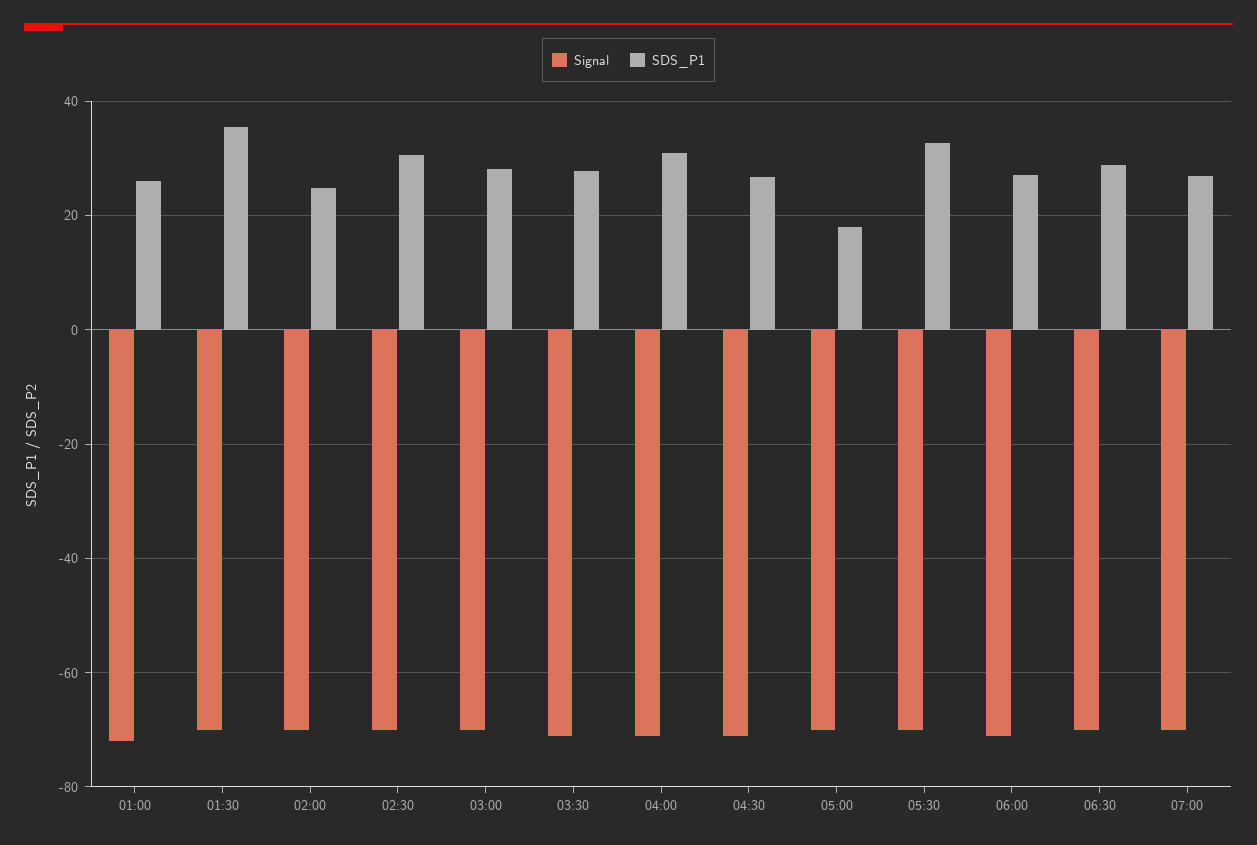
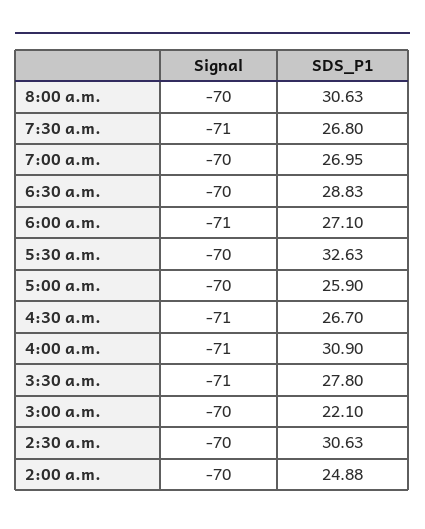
Signal, 01:00: -72 -> none
SDS_P1, 01:00: 26 -> none
Signal, 01:30: -70 -> none
SDS_P1, 01:30: 36 -> none
SDS_P1, 03:00: 28 -> 22.1
SDS_P1, 05:00: 18 -> 25.9
Signal, 8:00 a.m.: none -> -70
SDS_P1, 8:00 a.m.: none -> 30.63
Signal, 7:30 a.m.: none -> -71
SDS_P1, 7:30 a.m.: none -> 26.8

